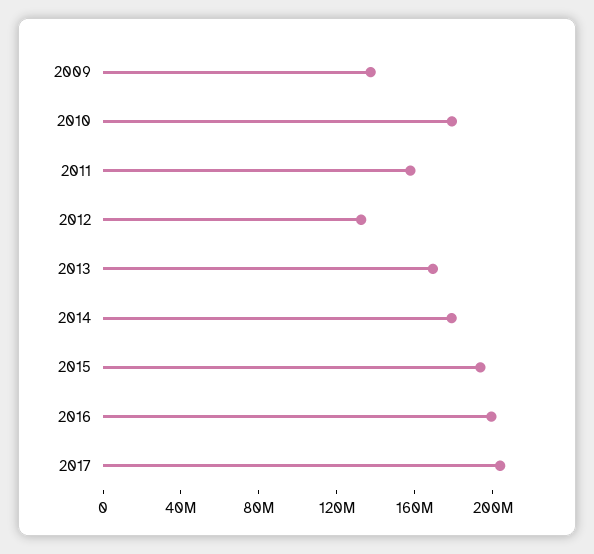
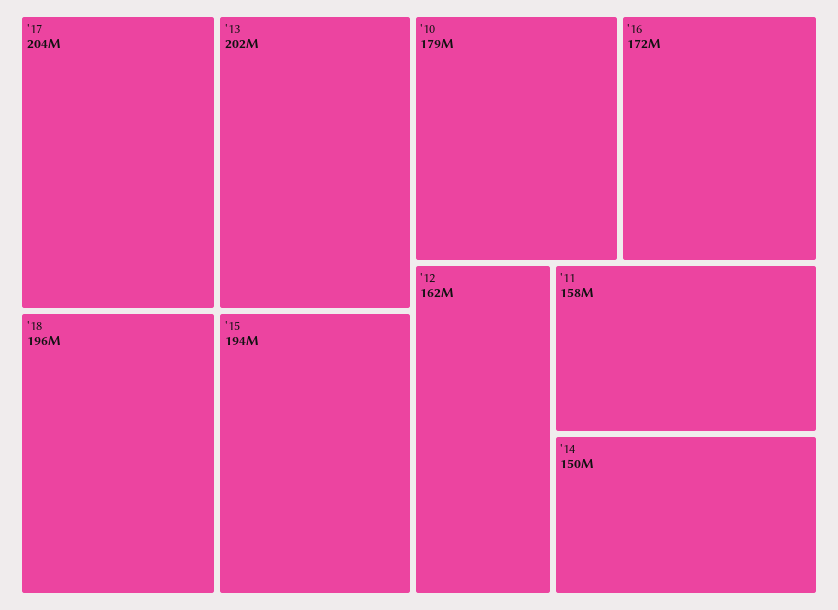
2009: 140000000 -> none
2012: 130000000 -> 162000000
2013: 170000000 -> 202000000
2014: 180000000 -> 150000000
2016: 200000000 -> 172000000
'18: none -> 196000000

